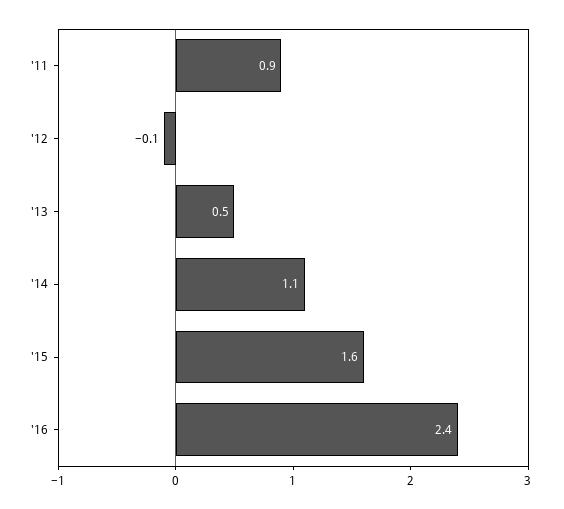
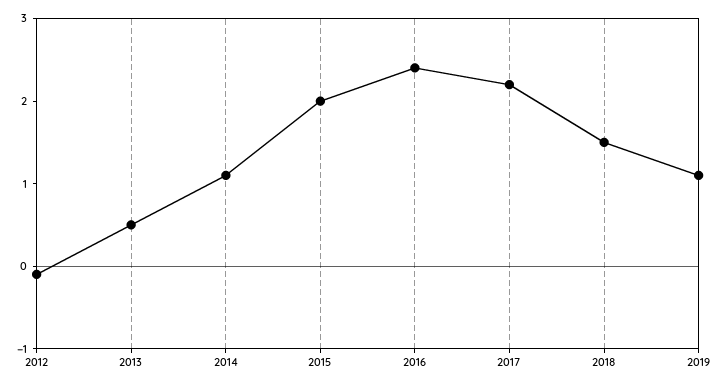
'11: 0.9 -> none
'15: 1.6 -> 2
2017: none -> 2.2
2018: none -> 1.5
2019: none -> 1.1

